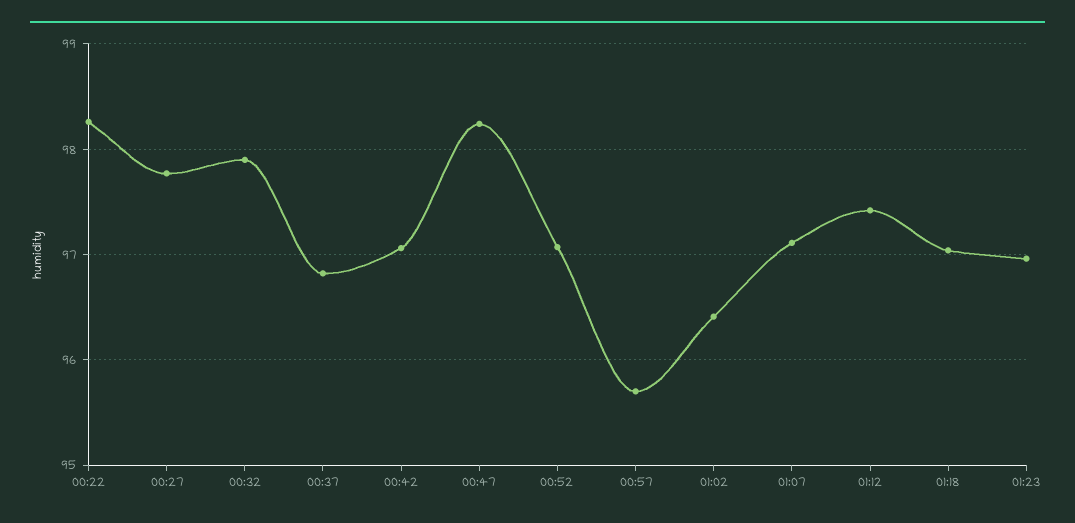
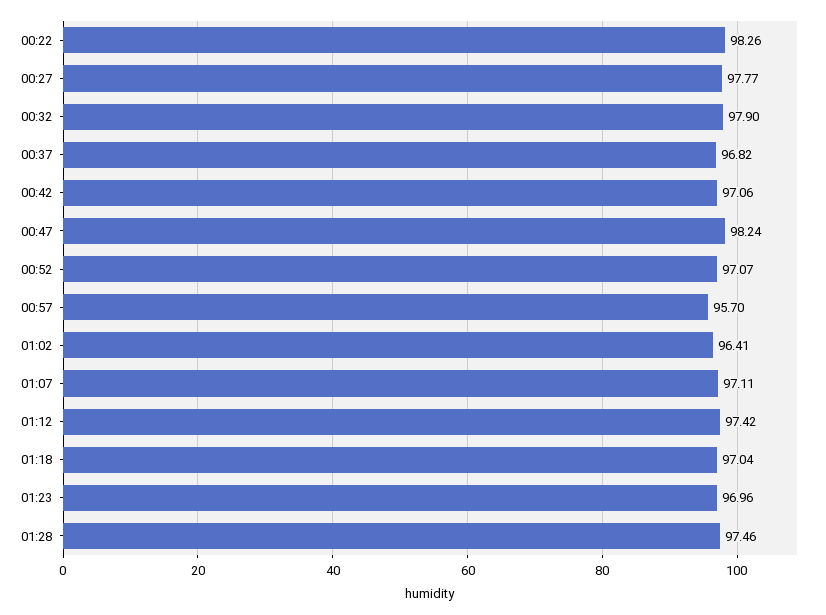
01:28: none -> 97.46

